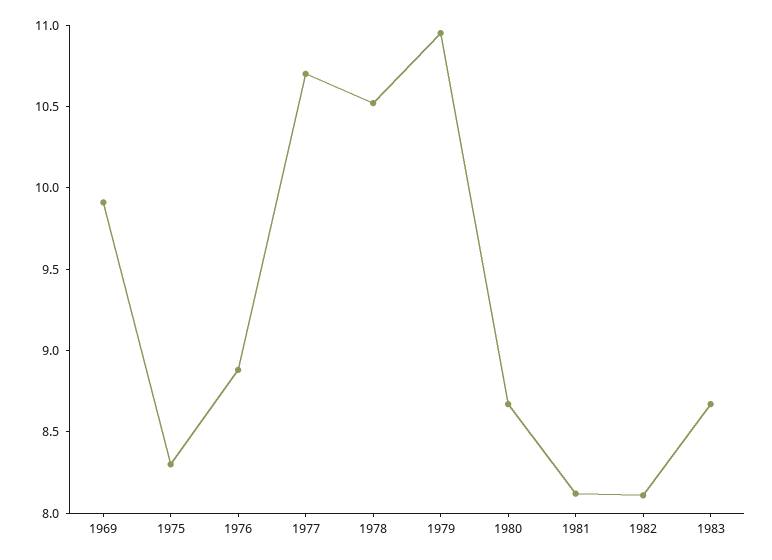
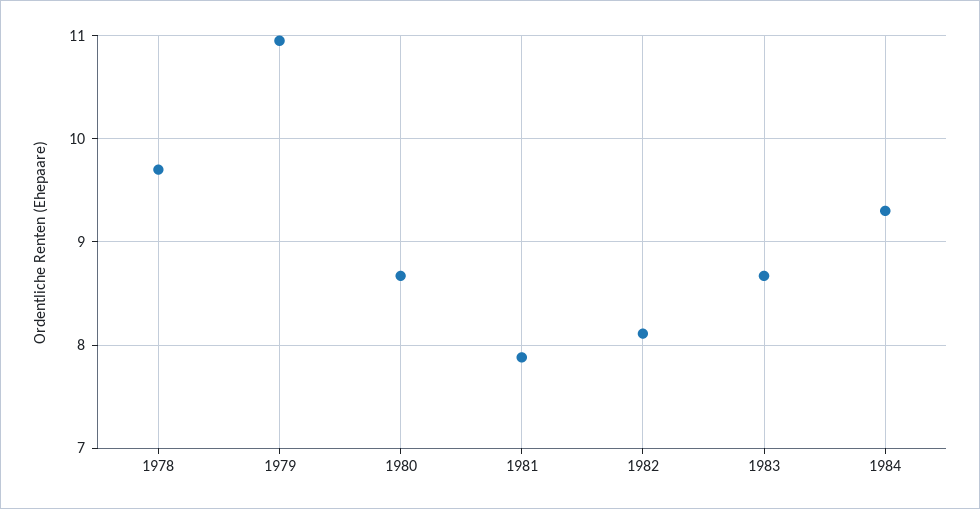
1969: 9.9 -> none
1975: 8.3 -> none
1976: 8.9 -> none
1977: 10.7 -> none
1978: 10.5 -> 9.7
1981: 8.1 -> 7.9
1984: none -> 9.3

